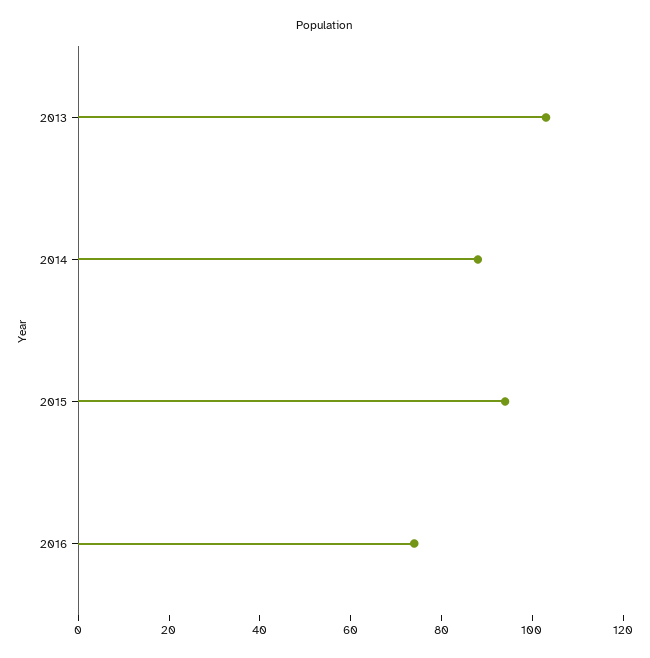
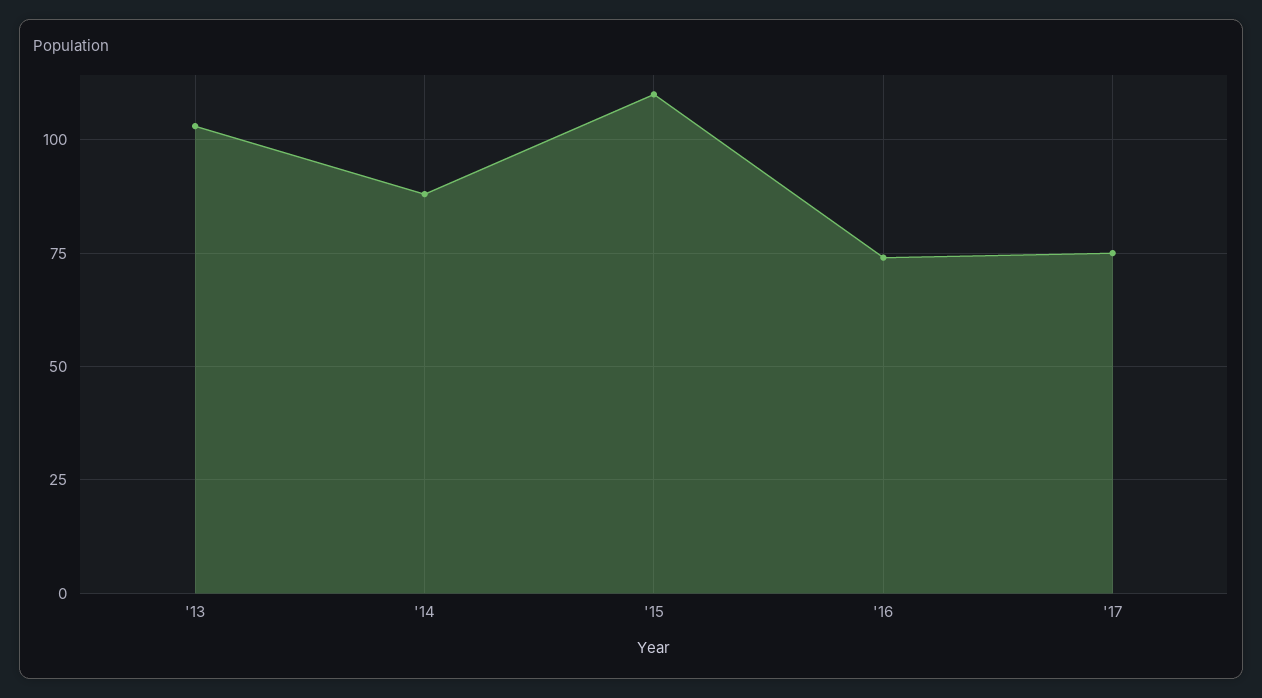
2015: 95 -> 110
'17: none -> 75

